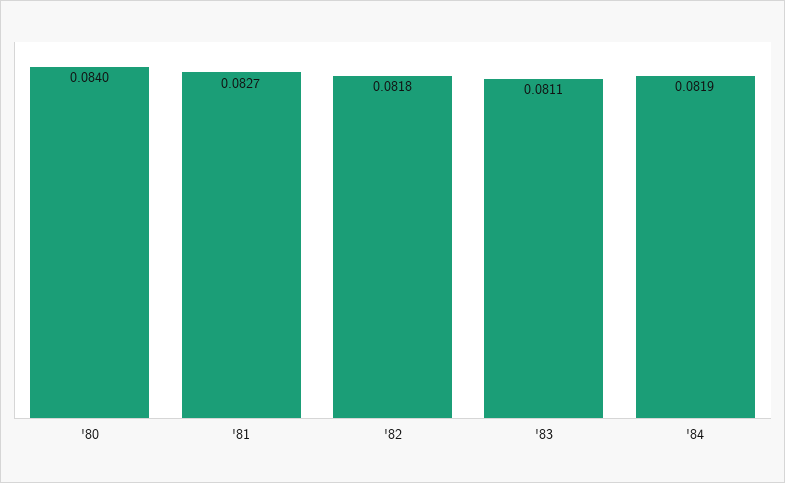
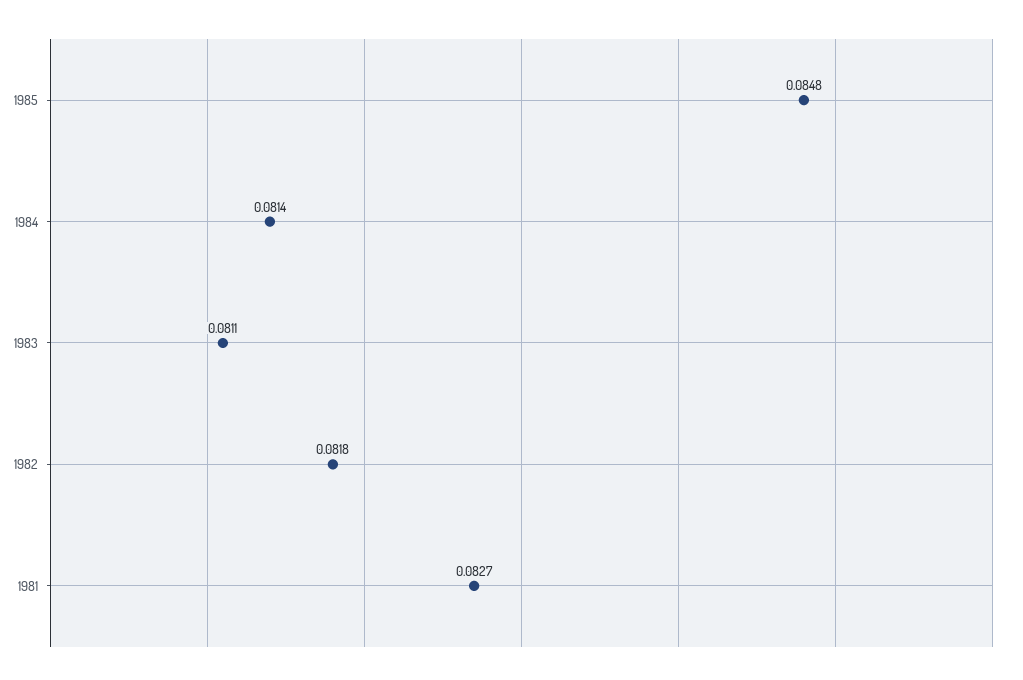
'80: 0.084 -> none
'84: 0.0819 -> 0.0814
1985: none -> 0.0848

